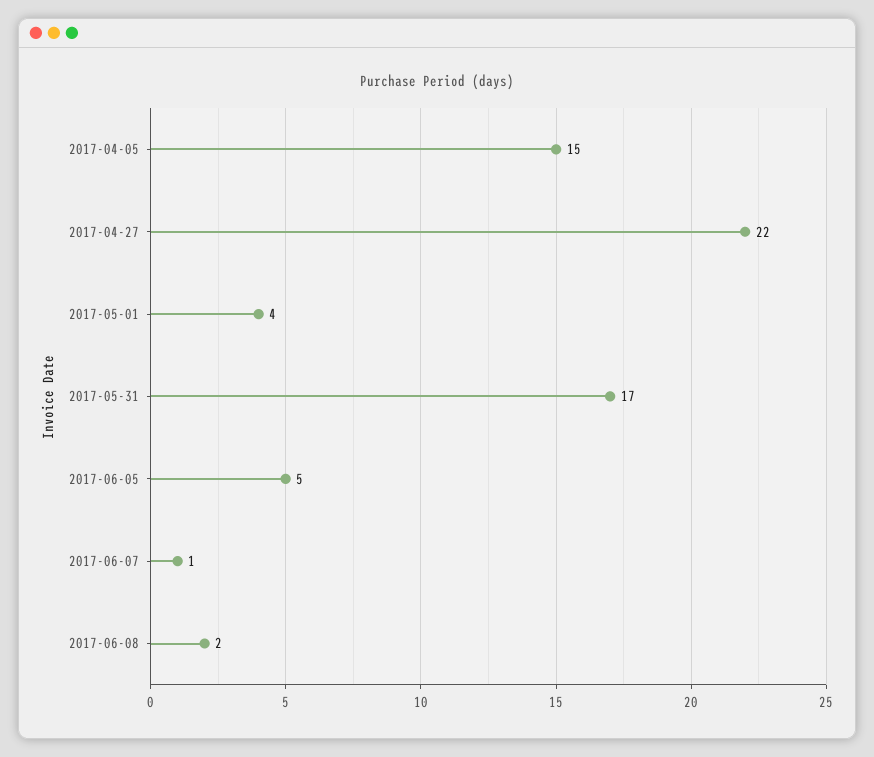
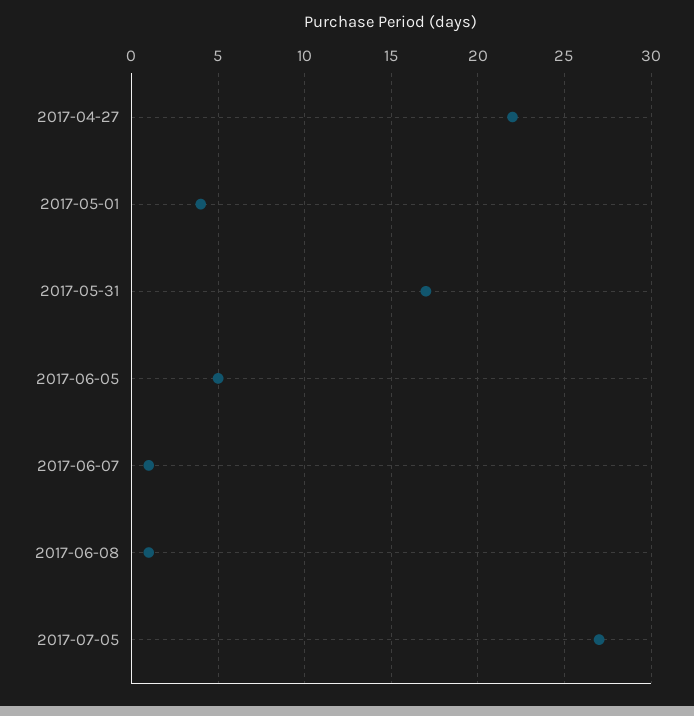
2017-04-05: 15 -> none
2017-06-08: 2 -> 1
2017-07-05: none -> 27

